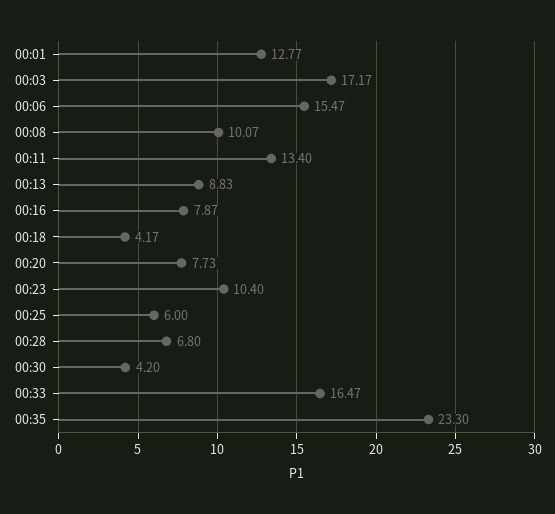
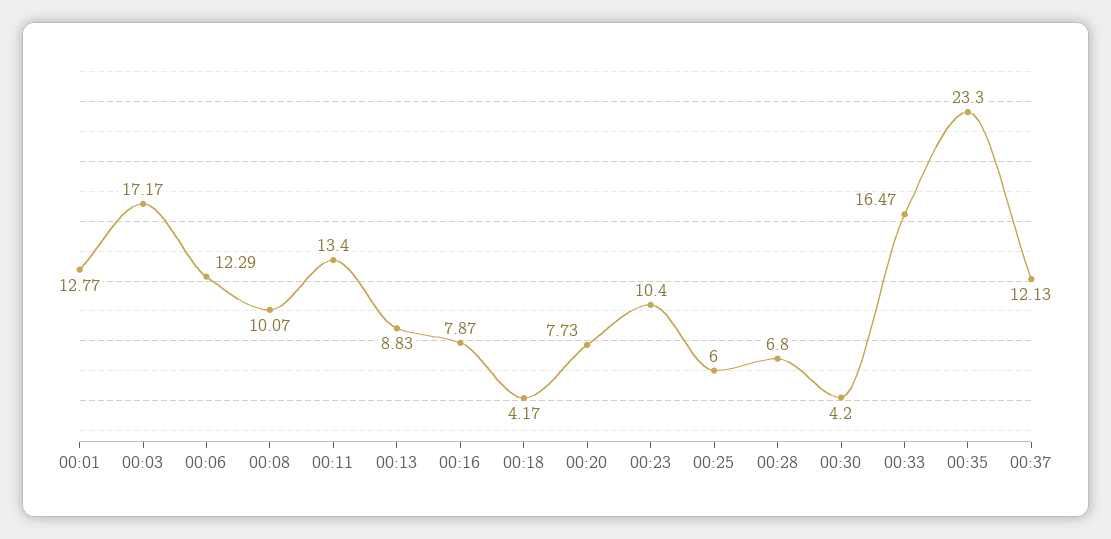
00:06: 15.47 -> 12.29
00:37: none -> 12.13

